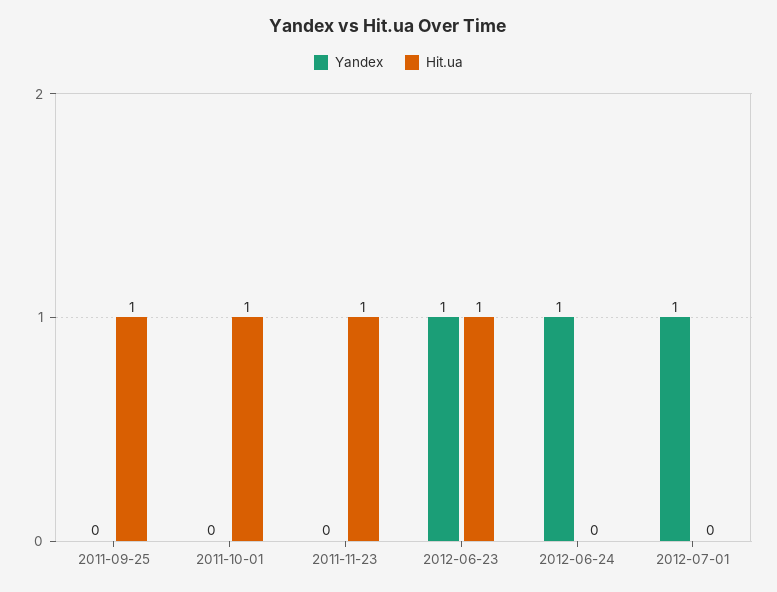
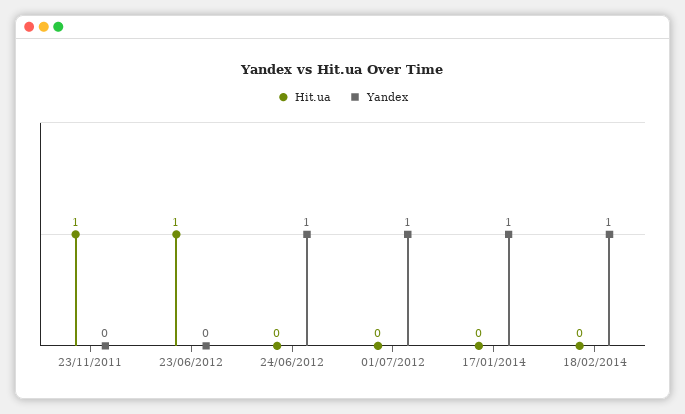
Yandex, 2011-09-25: 0 -> none
Hit.ua, 2011-09-25: 1 -> none
Yandex, 2011-10-01: 0 -> none
Hit.ua, 2011-10-01: 1 -> none
Yandex, 2012-06-23: 1 -> 0
Hit.ua, 17/01/2014: none -> 0
Yandex, 17/01/2014: none -> 1
Hit.ua, 18/02/2014: none -> 0
Yandex, 18/02/2014: none -> 1

